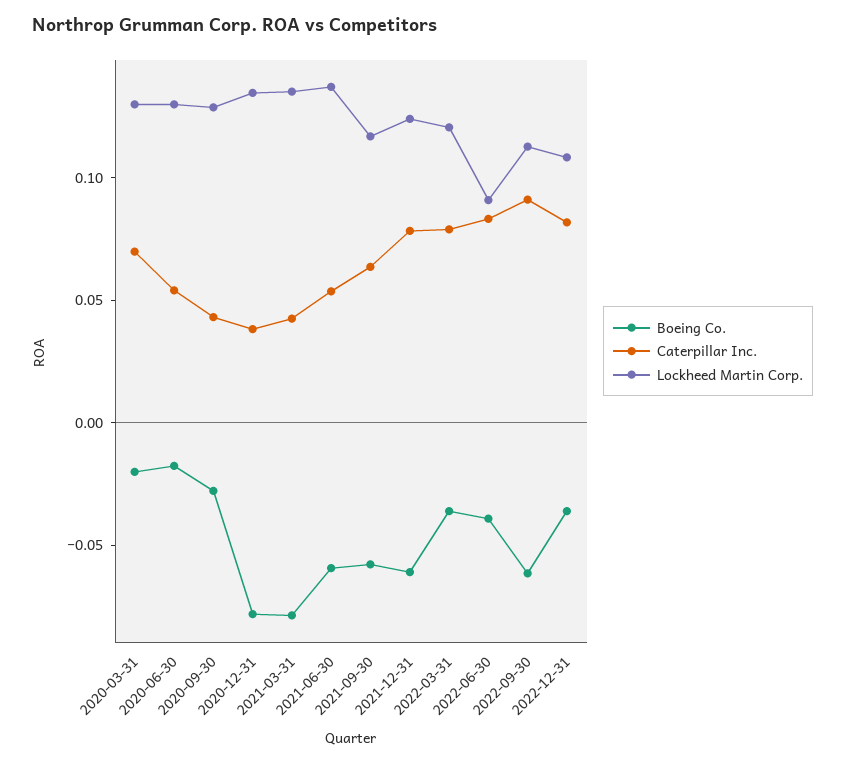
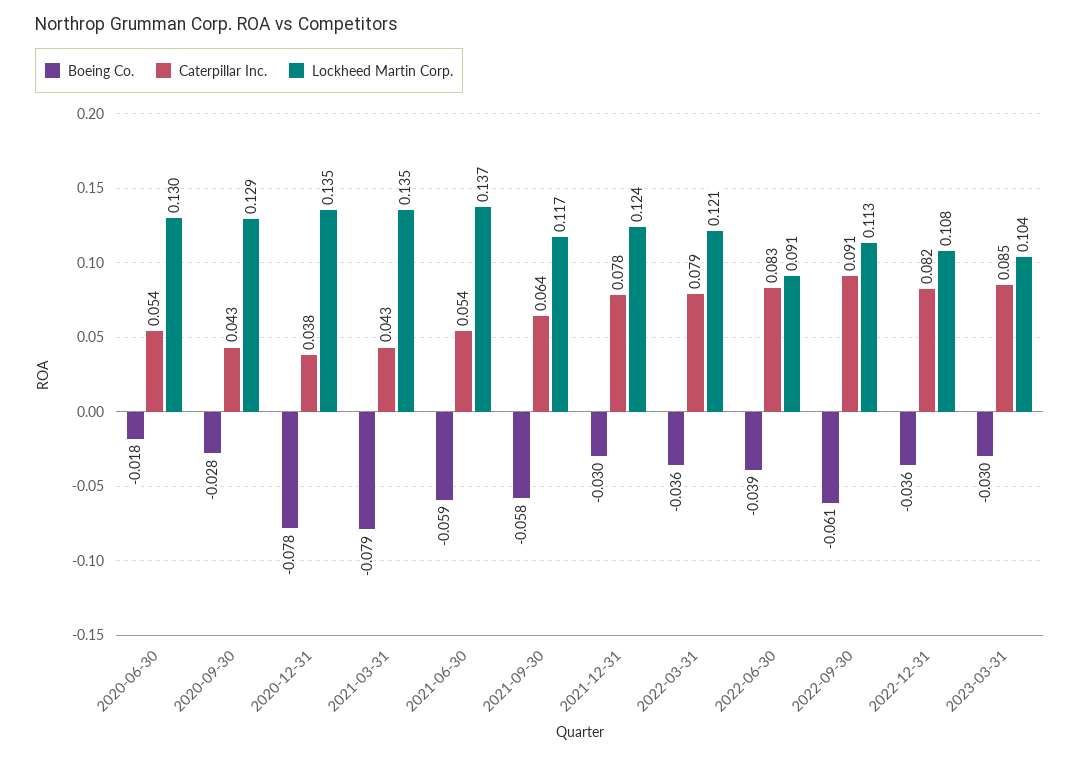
Boeing Co., 2020-03-31: -0.02 -> none
Caterpillar Inc., 2020-03-31: 0.07 -> none
Lockheed Martin Corp., 2020-03-31: 0.13 -> none
Boeing Co., 2021-12-31: -0.06 -> -0.03
Boeing Co., 2023-03-31: none -> -0.03
Caterpillar Inc., 2023-03-31: none -> 0.085
Lockheed Martin Corp., 2023-03-31: none -> 0.104

